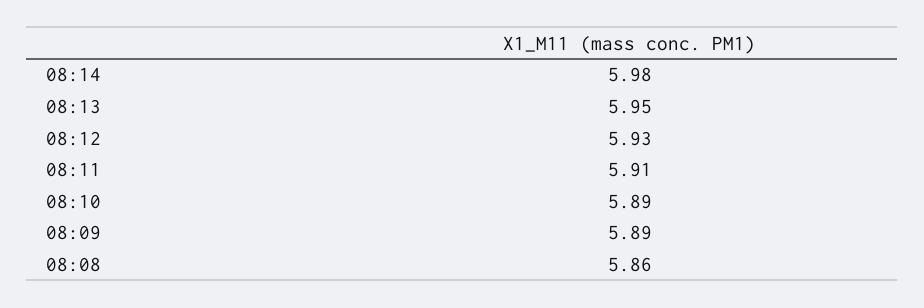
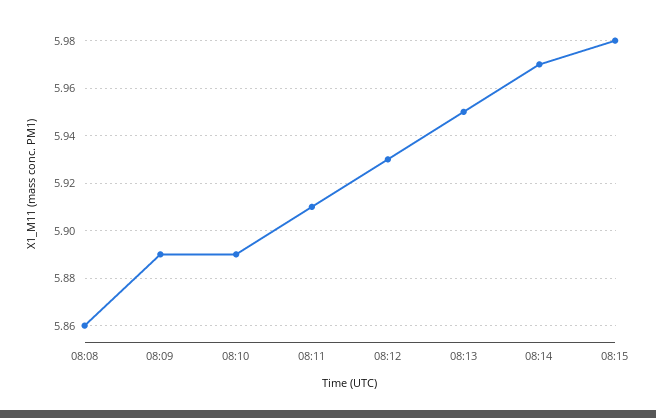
08:14: 5.98 -> 5.97
08:15: none -> 5.98

